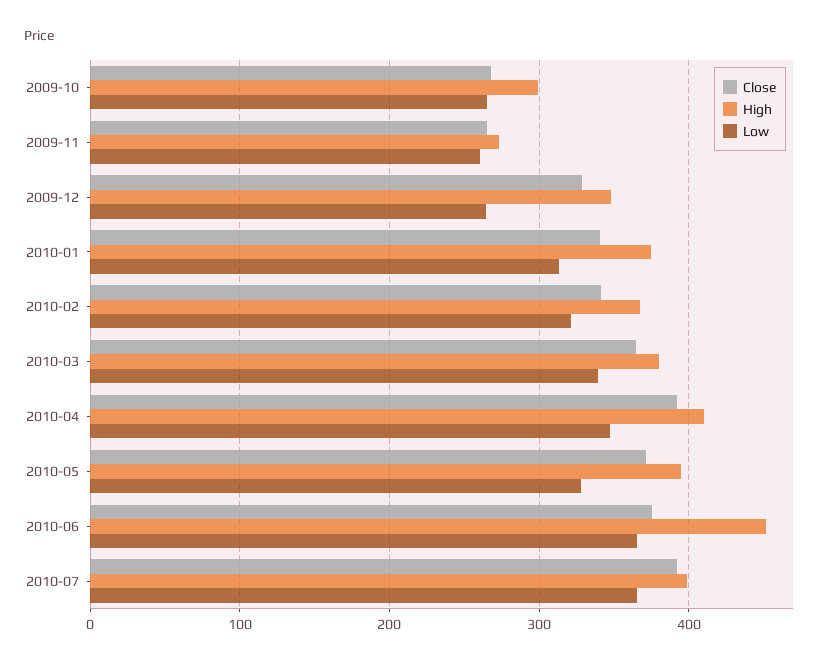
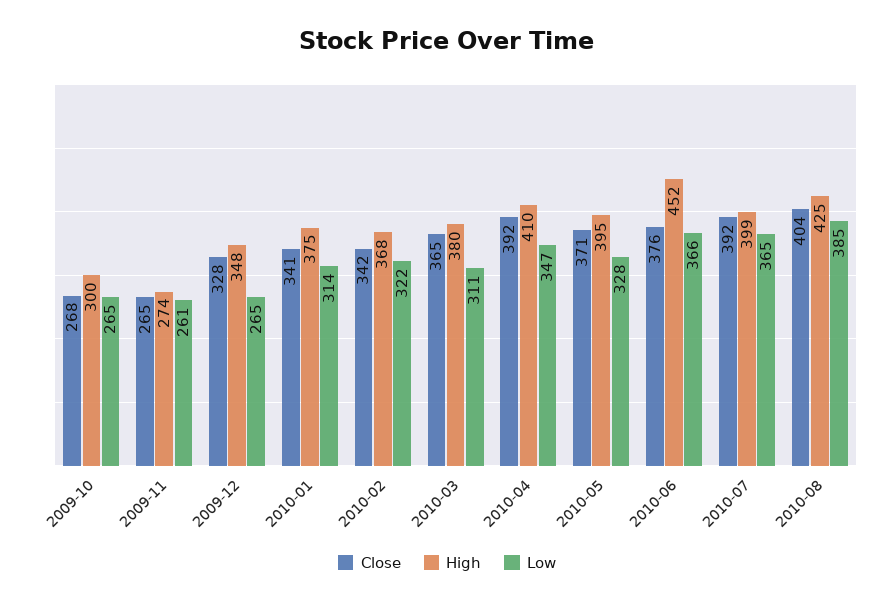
Low, 2010-03: 340 -> 311
Close, 2010-08: none -> 404
High, 2010-08: none -> 425
Low, 2010-08: none -> 385

